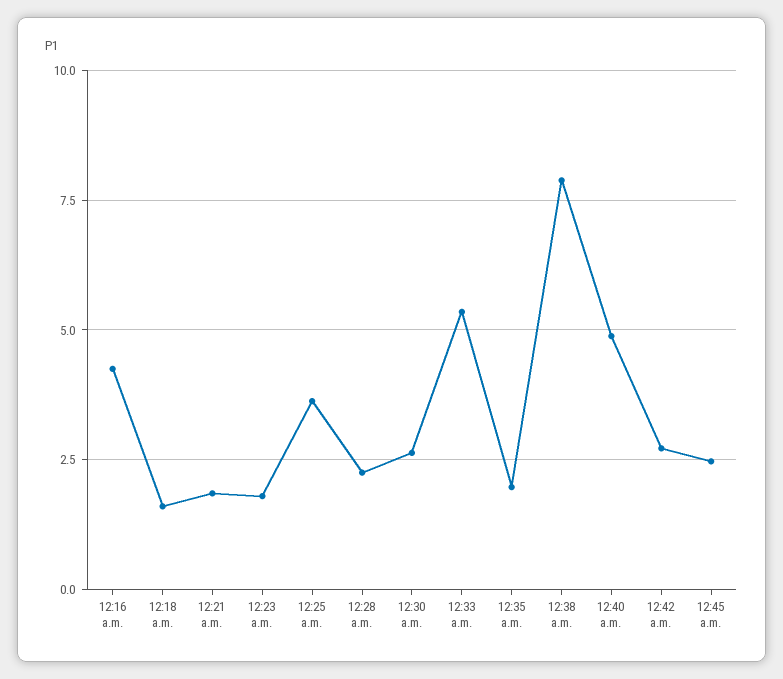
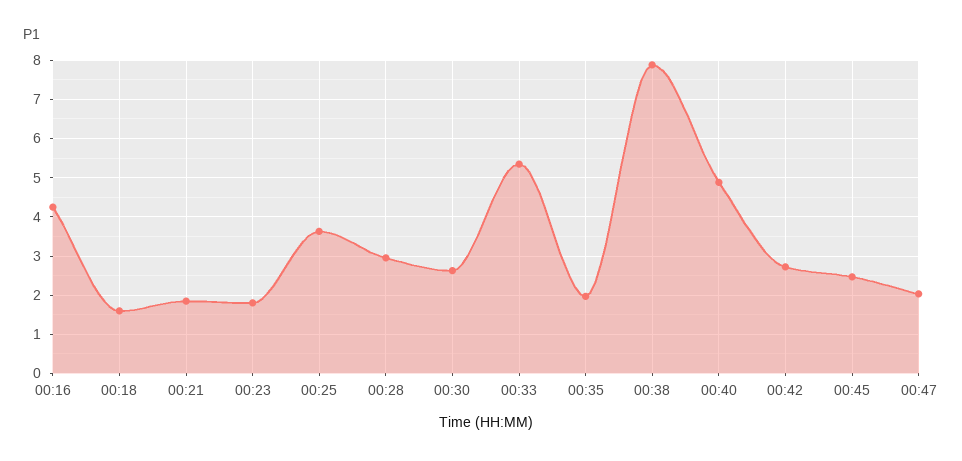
12:28 a.m.: 2.25 -> 3
00:47: none -> 2

